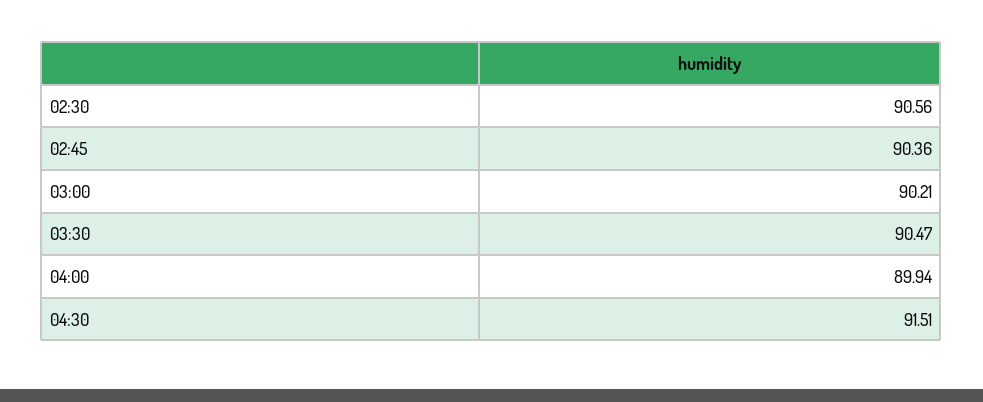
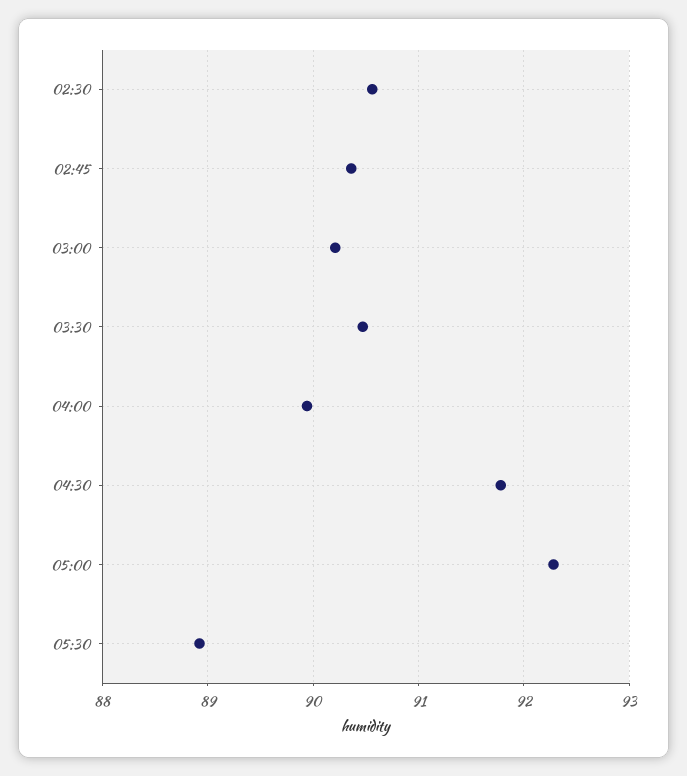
04:30: 91.51 -> 91.8
05:00: none -> 92.3
05:30: none -> 88.9

